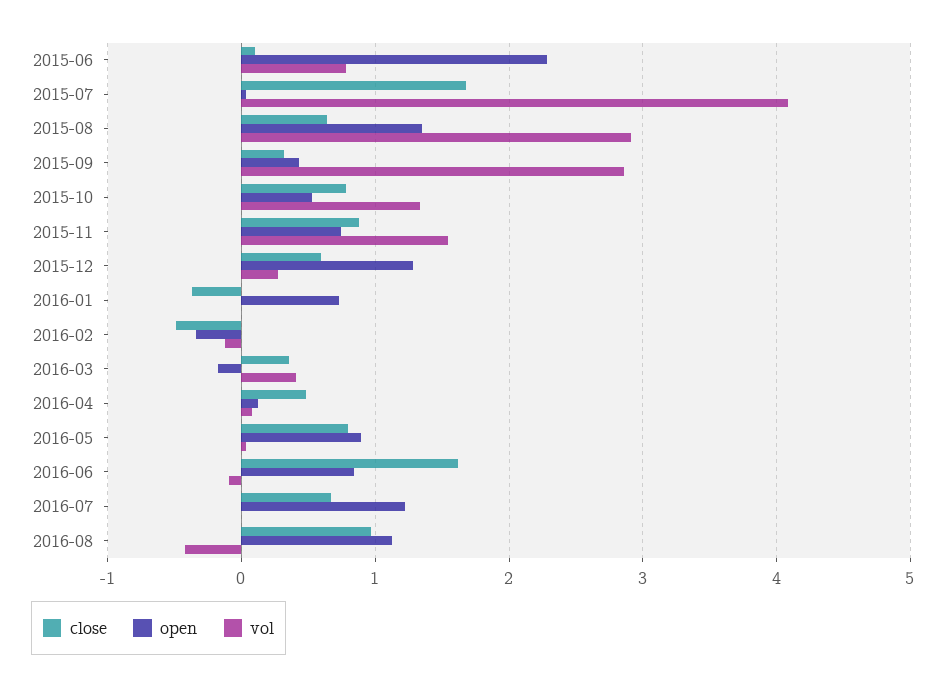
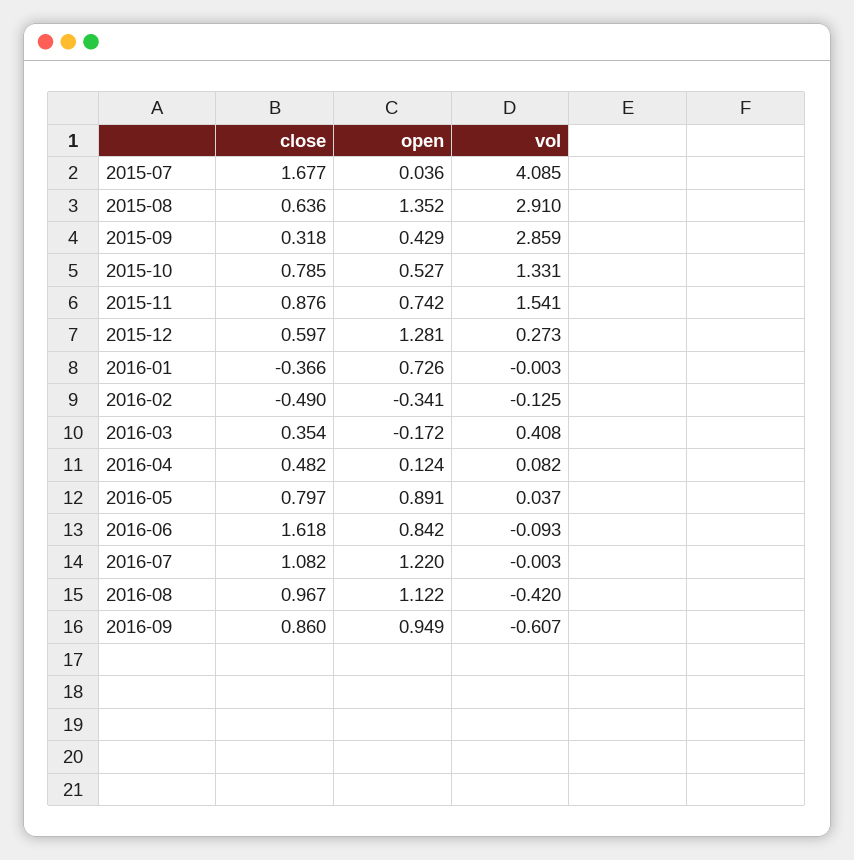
close, 2015-06: 0.1 -> none
open, 2015-06: 2.3 -> none
vol, 2015-06: 0.8 -> none
close, 2016-07: 0.7 -> 1.082
close, 2016-09: none -> 0.86
open, 2016-09: none -> 0.949
vol, 2016-09: none -> -0.607

